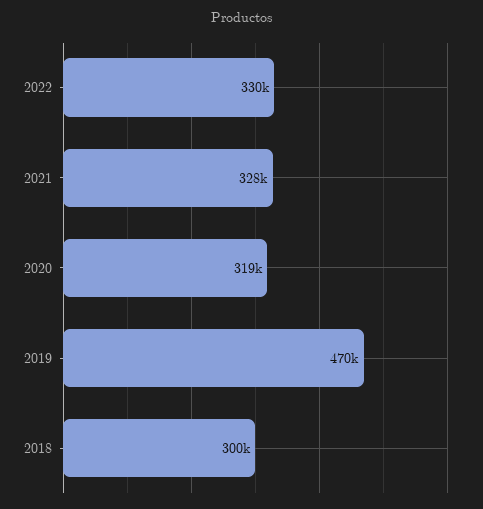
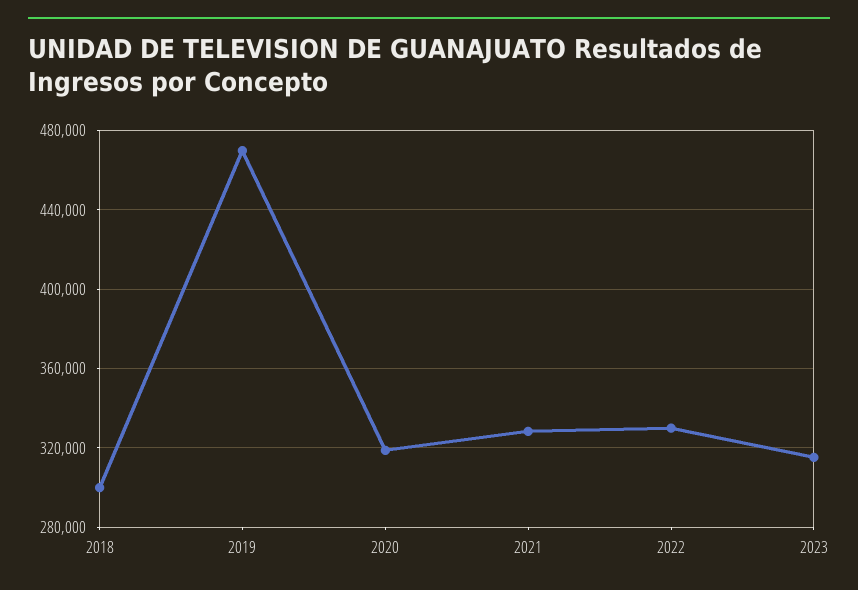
2023: none -> 315000

